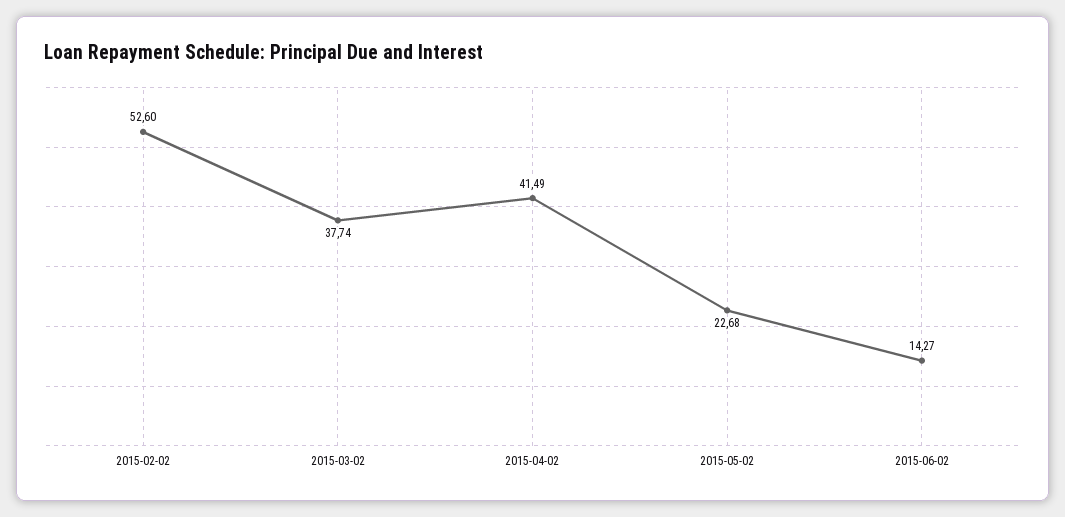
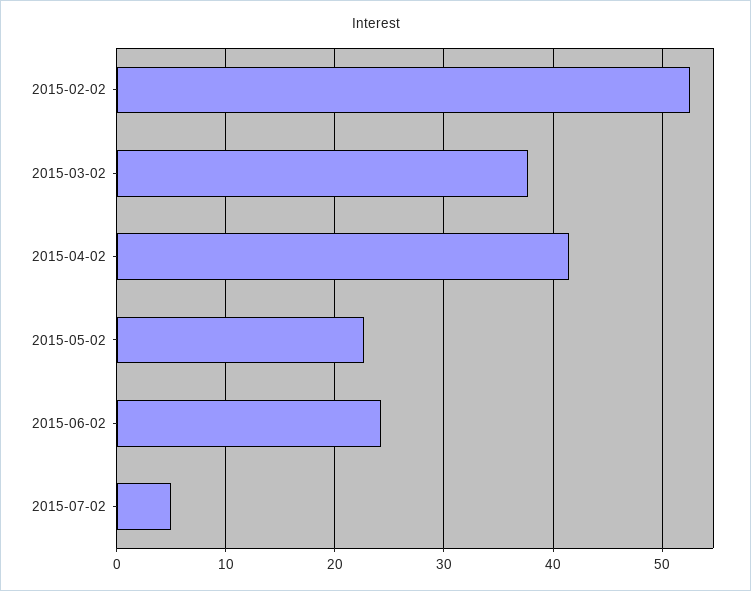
2015-06-02: 14.27 -> 24
2015-07-02: none -> 5

